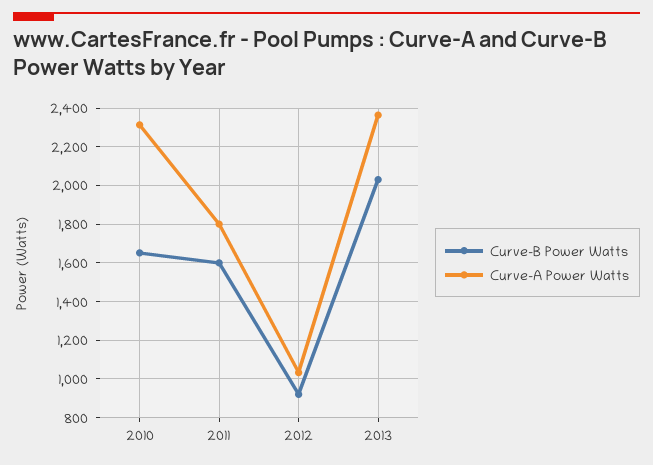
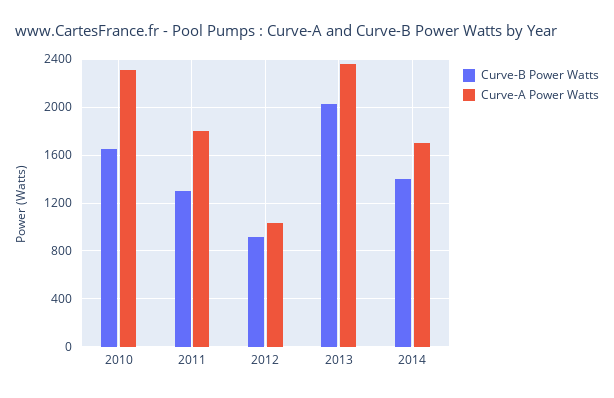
Curve-B Power Watts, 2011: 1600 -> 1300
Curve-B Power Watts, 2014: none -> 1400
Curve-A Power Watts, 2014: none -> 1700

